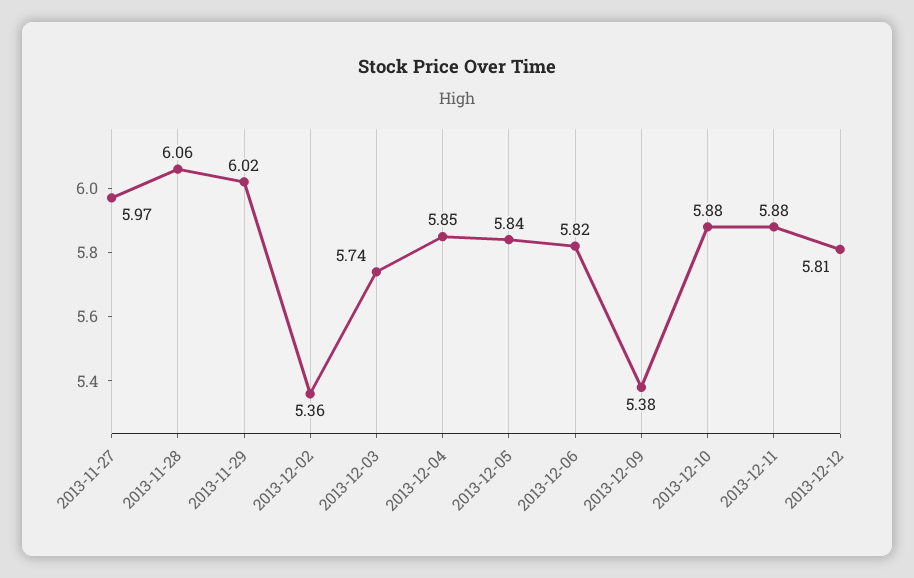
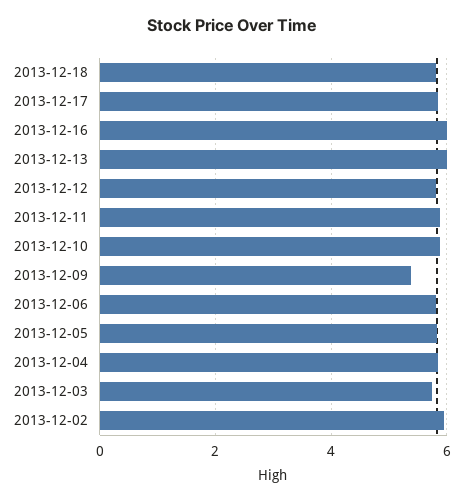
2013-11-27: 5.97 -> none
2013-11-28: 6.06 -> none
2013-11-29: 6.02 -> none
2013-12-02: 5.36 -> 6
2013-12-18: none -> 5.8
2013-12-17: none -> 5.8
2013-12-16: none -> 6
2013-12-13: none -> 6

